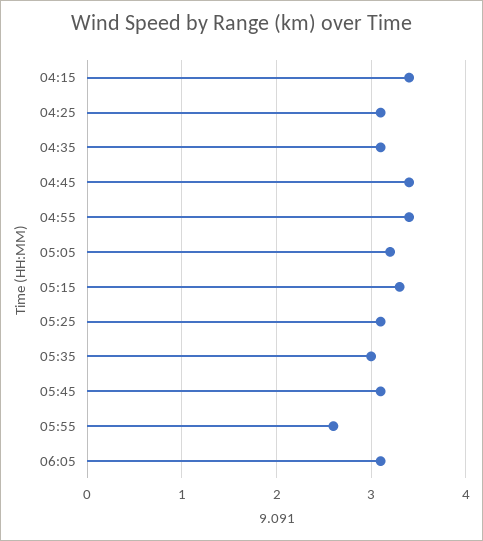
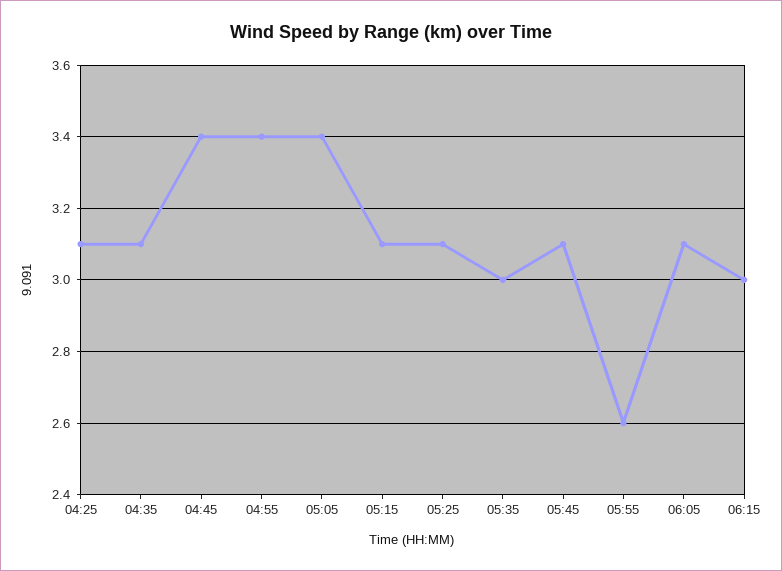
04:15: 3.4 -> none
05:05: 3.2 -> 3.4
05:15: 3.3 -> 3.1
06:15: none -> 3

